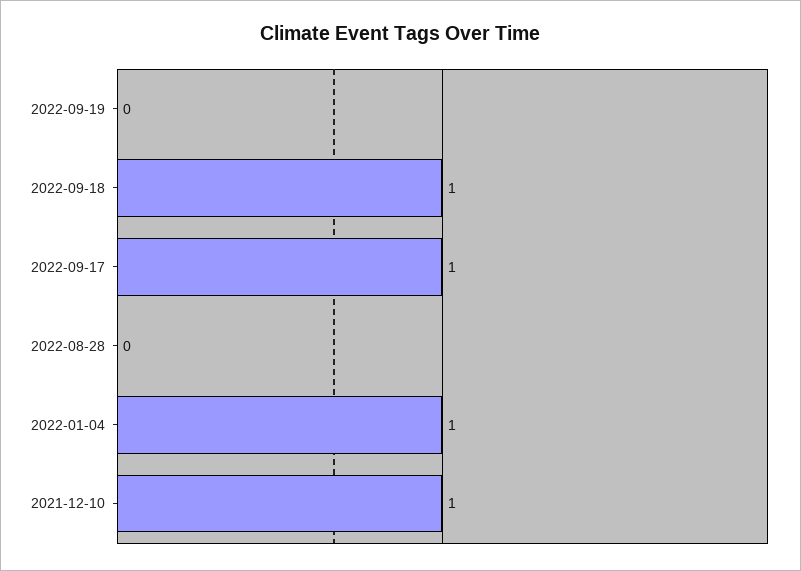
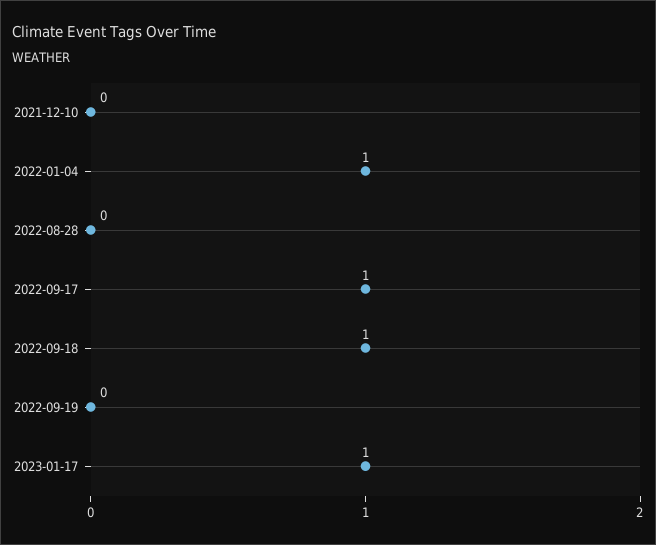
2021-12-10: 1 -> 0
2023-01-17: none -> 1

